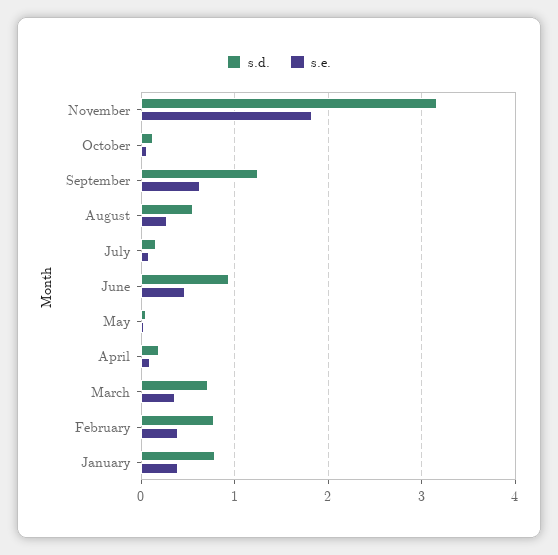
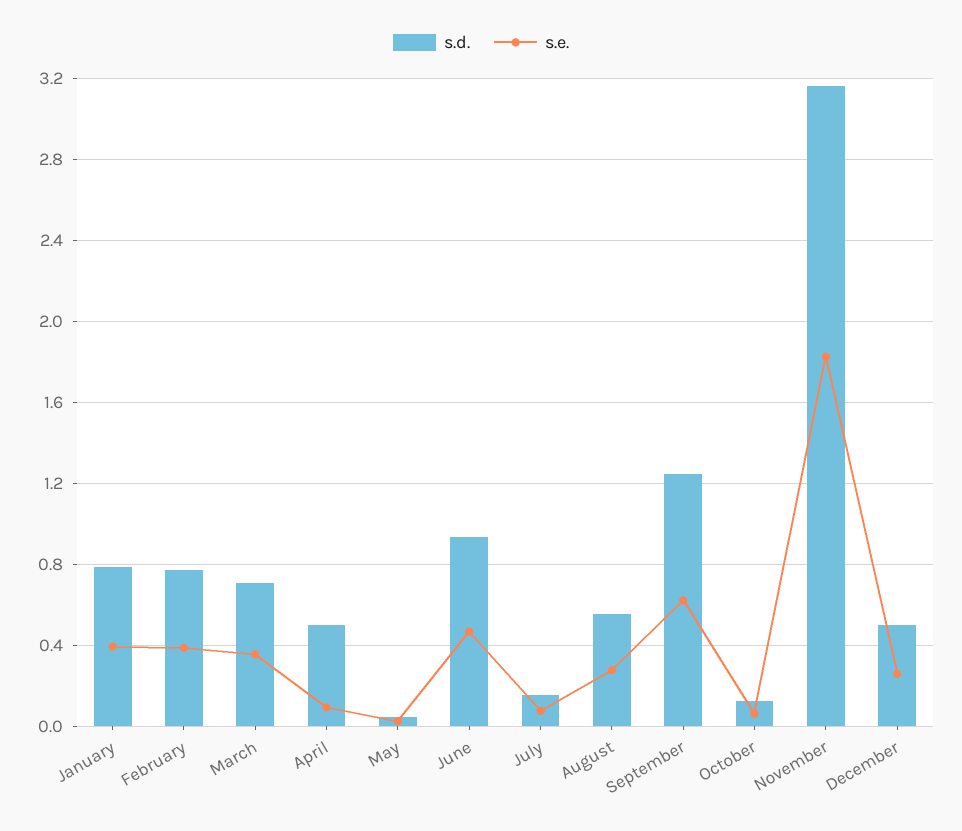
s.d., April: 0.2 -> 0.5
s.d., December: none -> 0.5
s.e., December: none -> 0.25

